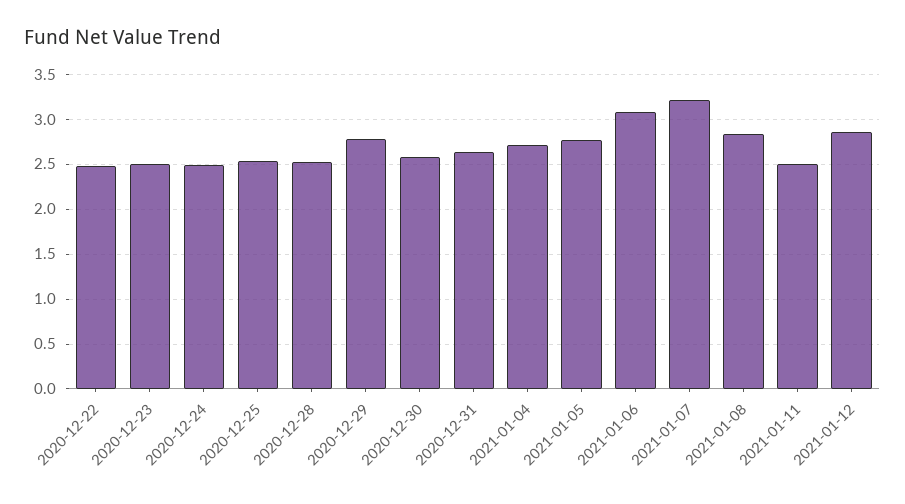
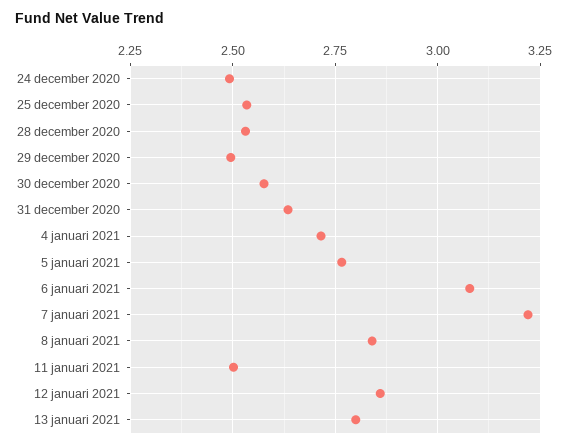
2020-12-22: 2.5 -> none
2020-12-23: 2.5 -> none
2020-12-29: 2.8 -> 2.5
13 januari 2021: none -> 2.8

